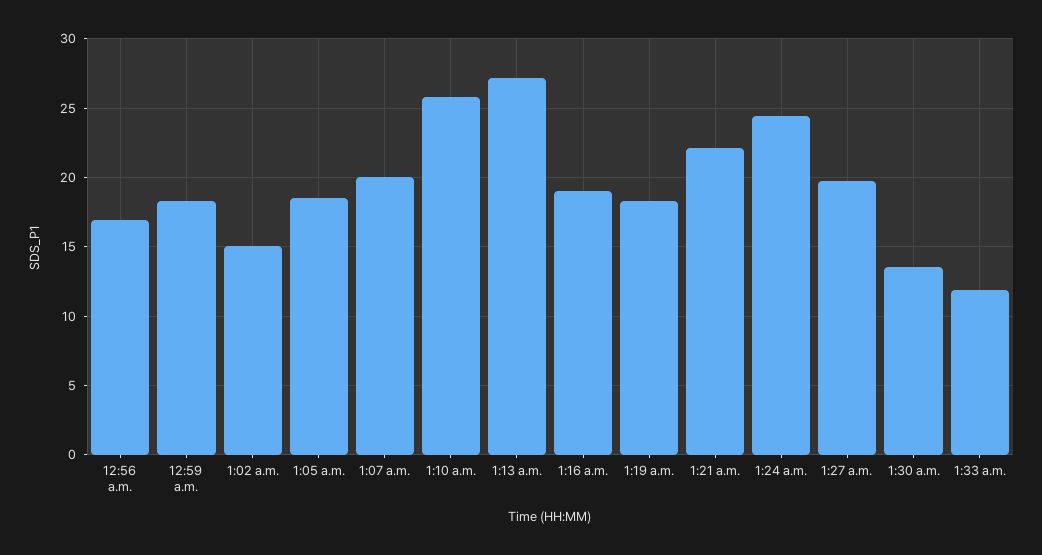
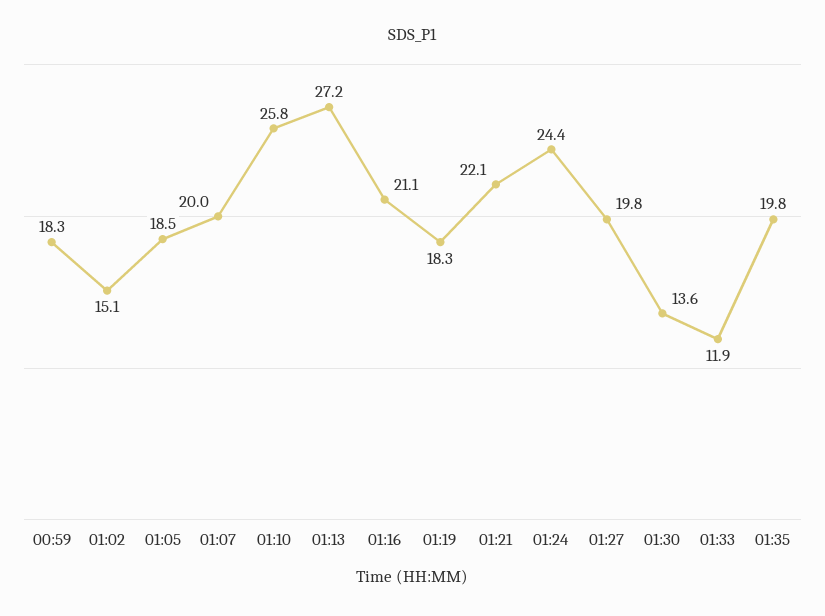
12:56 a.m.: 17 -> none
1:16 a.m.: 19 -> 21.1
01:35: none -> 19.8

